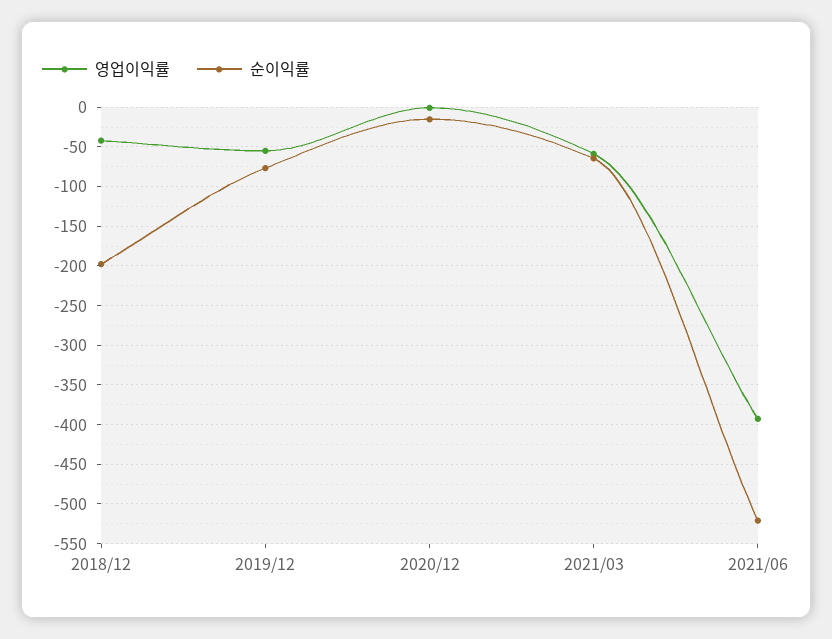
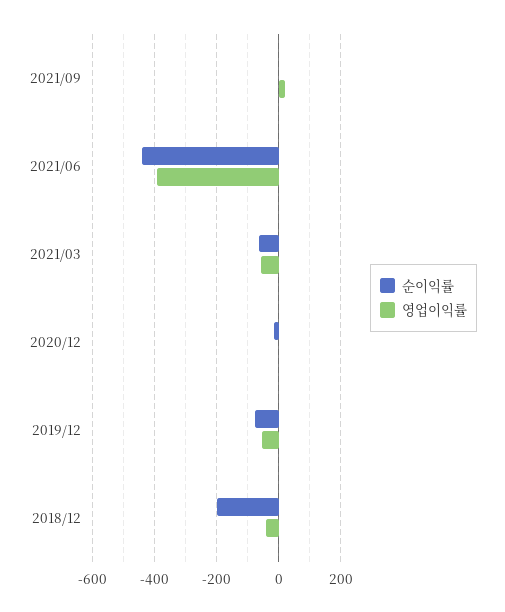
순이익률, 2021/06: -520 -> -440
순이익률, 2021/09: none -> 0
영업이익률, 2021/09: none -> 20

